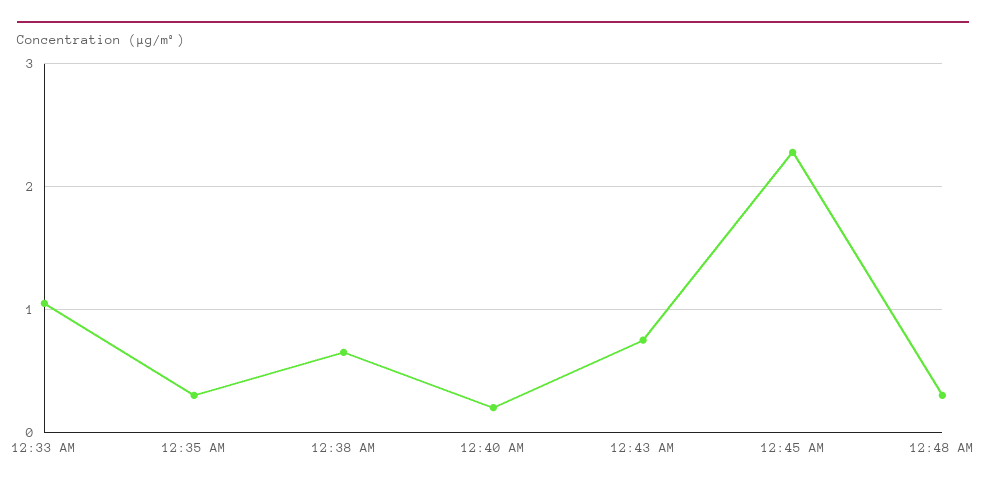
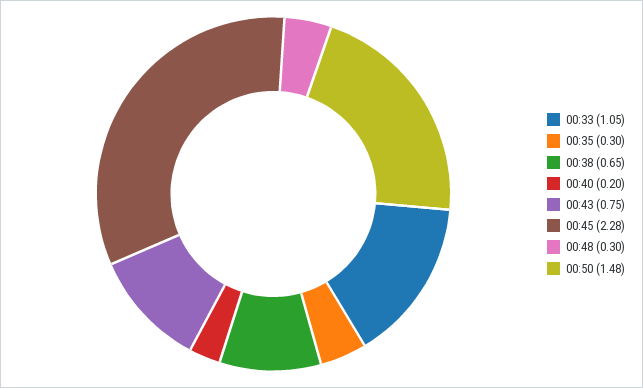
00:50: none -> 1.48

